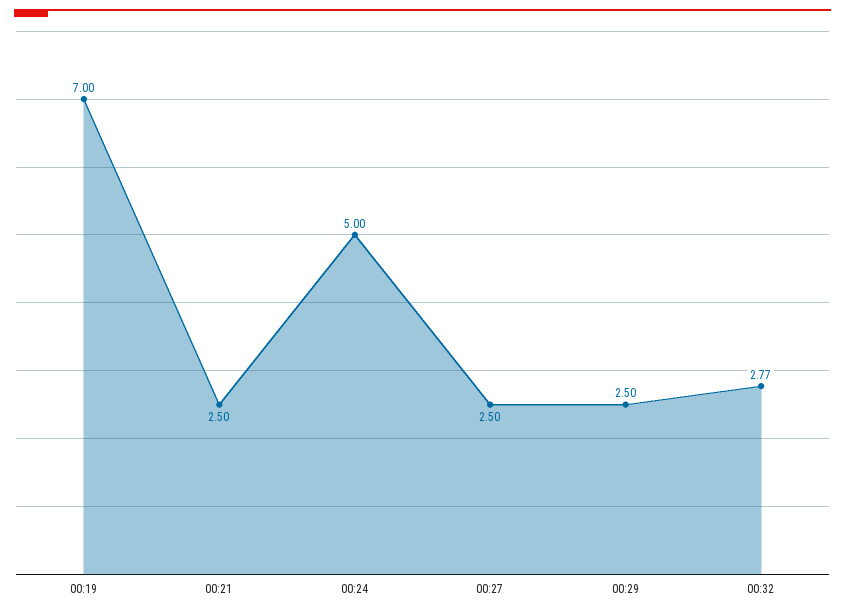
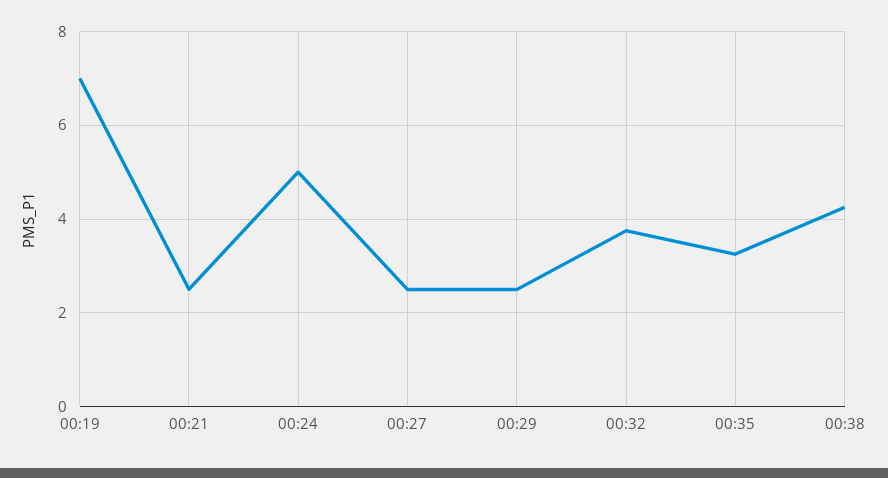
00:32: 2.77 -> 3.8
00:35: none -> 3.2
00:38: none -> 4.2

